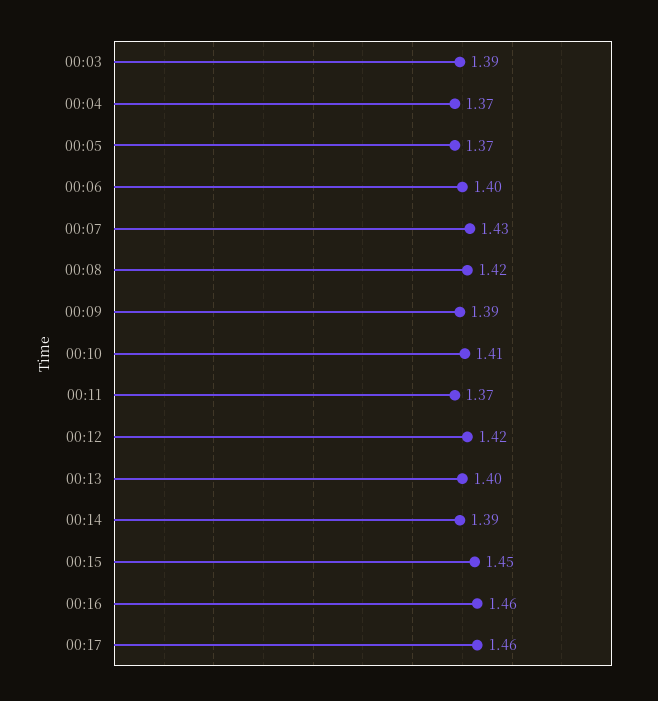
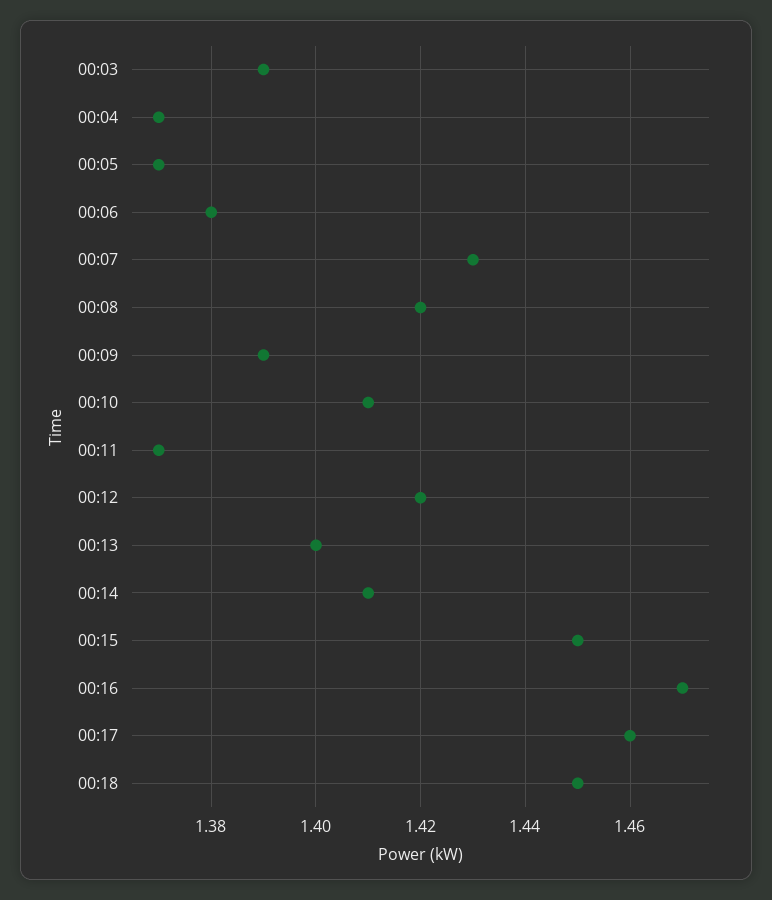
00:06: 1.4 -> 1.38
00:14: 1.39 -> 1.41
00:16: 1.46 -> 1.47
00:18: none -> 1.45

